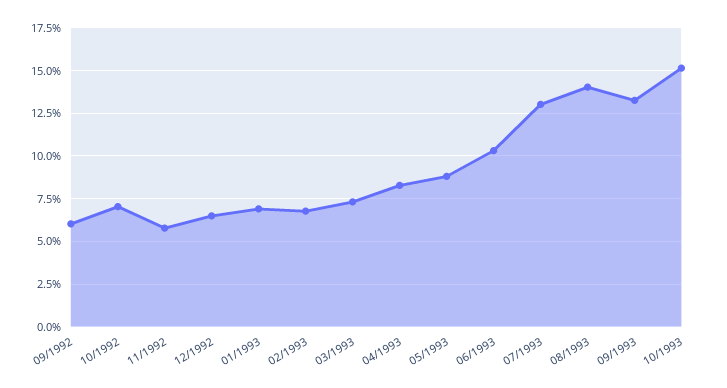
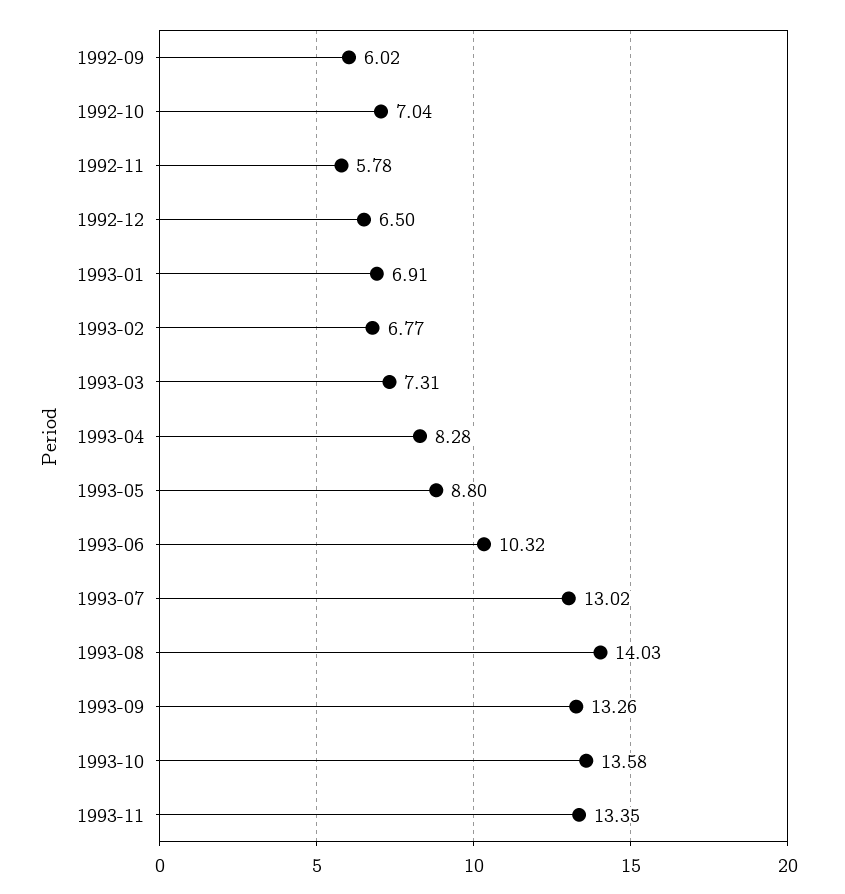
10/1993: 15 -> 13.58
1993-11: none -> 13.35

